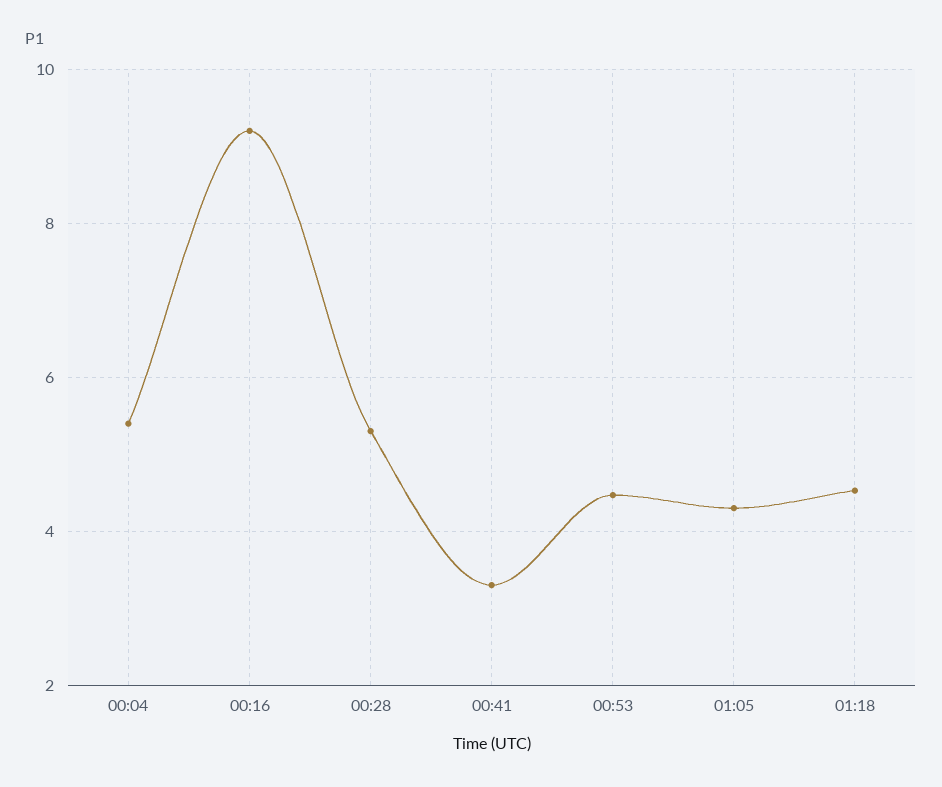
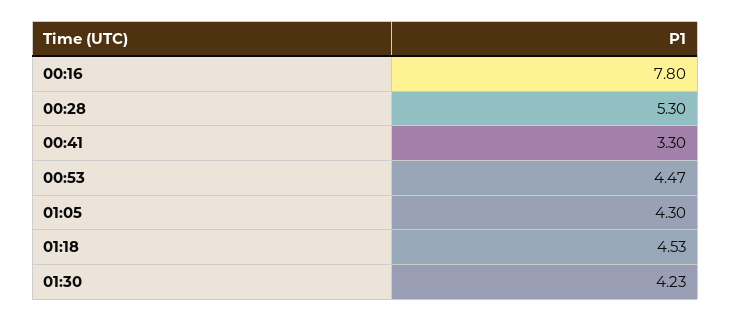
00:04: 5.4 -> none
00:16: 9.2 -> 7.8
01:30: none -> 4.23

